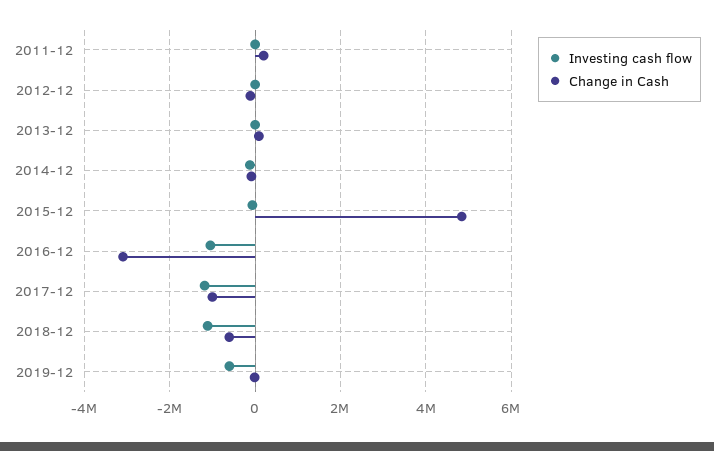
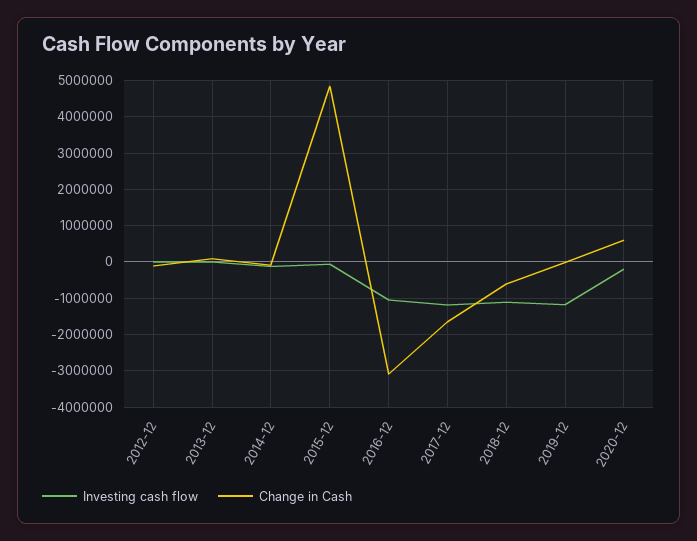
Investing cash flow, 2011-12: 0 -> none
Change in Cash, 2011-12: 200000 -> none
Change in Cash, 2017-12: -1000000 -> -1600000
Investing cash flow, 2019-12: -600000 -> -1200000
Investing cash flow, 2020-12: none -> -200000
Change in Cash, 2020-12: none -> 600000

